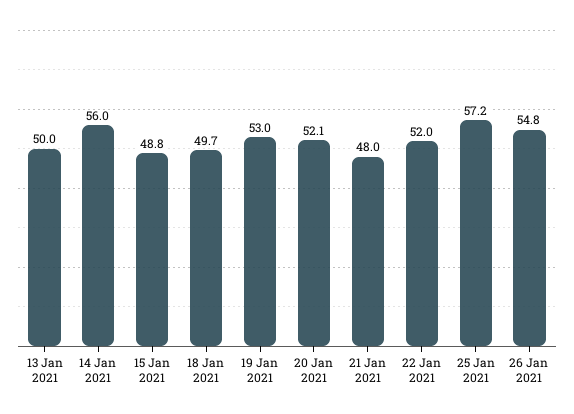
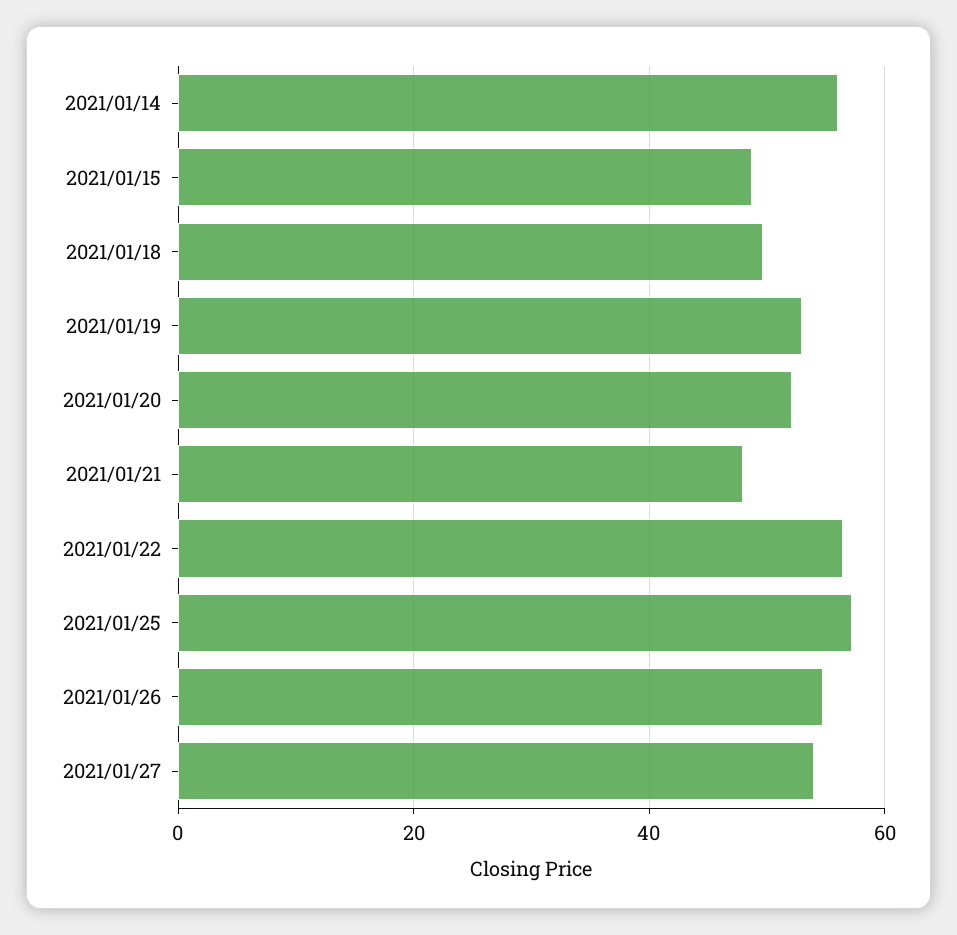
13 Jan 2021: 50 -> none
22 Jan 2021: 52 -> 56
2021/01/27: none -> 54

